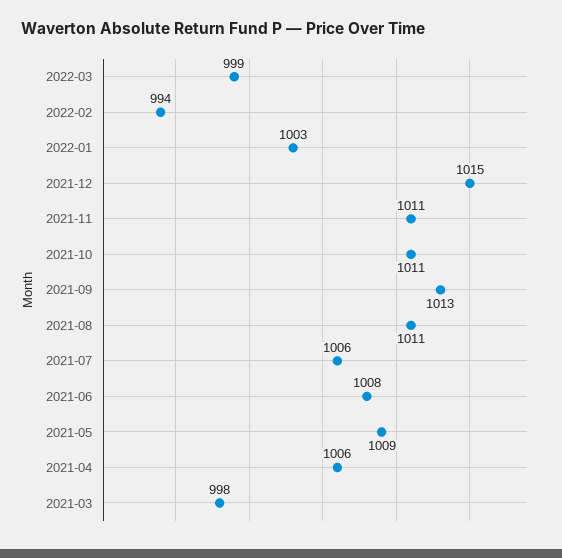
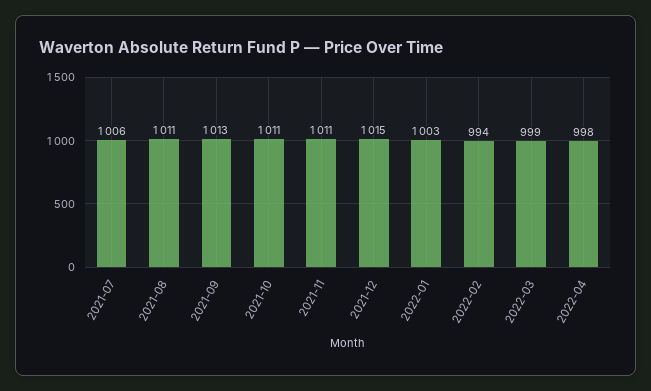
2021-06: 1008 -> none
2021-05: 1009 -> none
2021-04: 1006 -> none
2021-03: 998 -> none
2022-04: none -> 998

